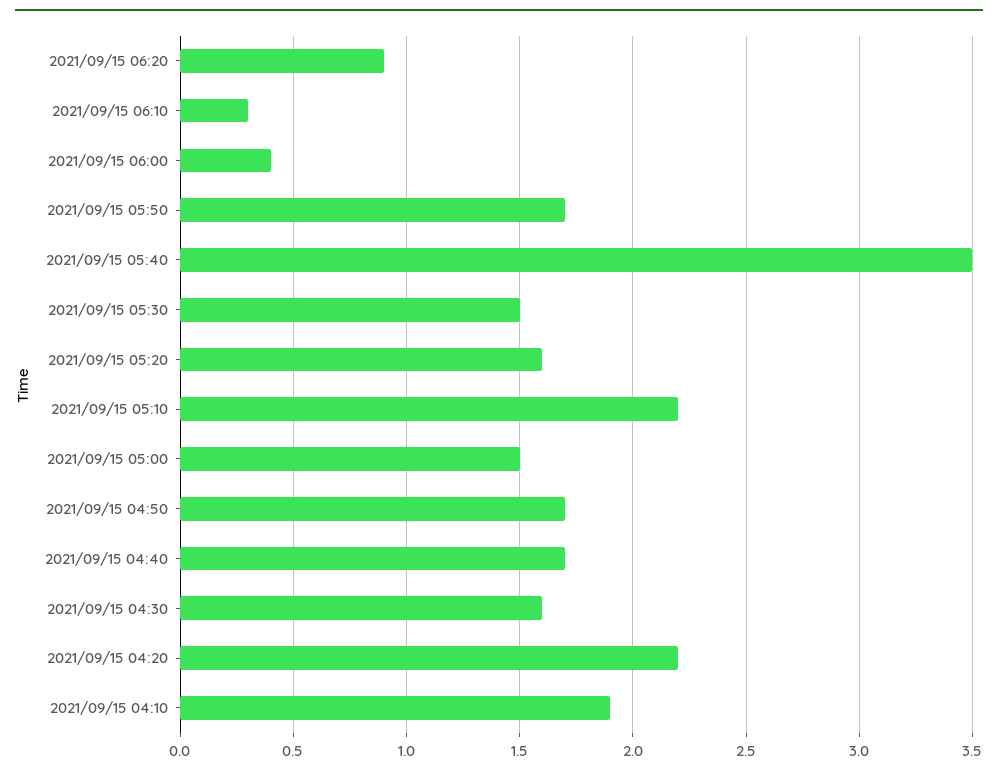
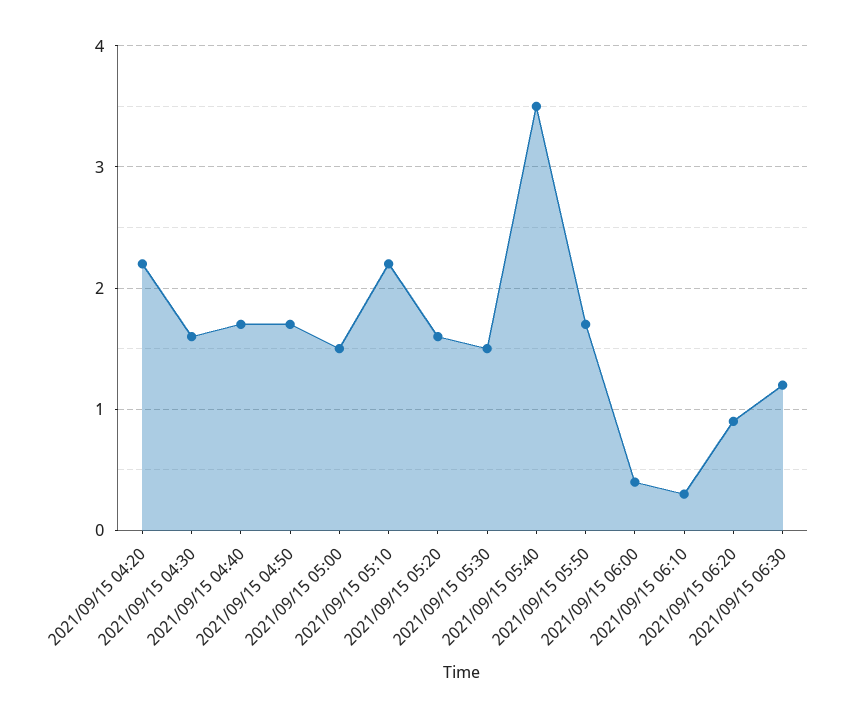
2021/09/15 04:10: 1.9 -> none
2021/09/15 06:30: none -> 1.2

